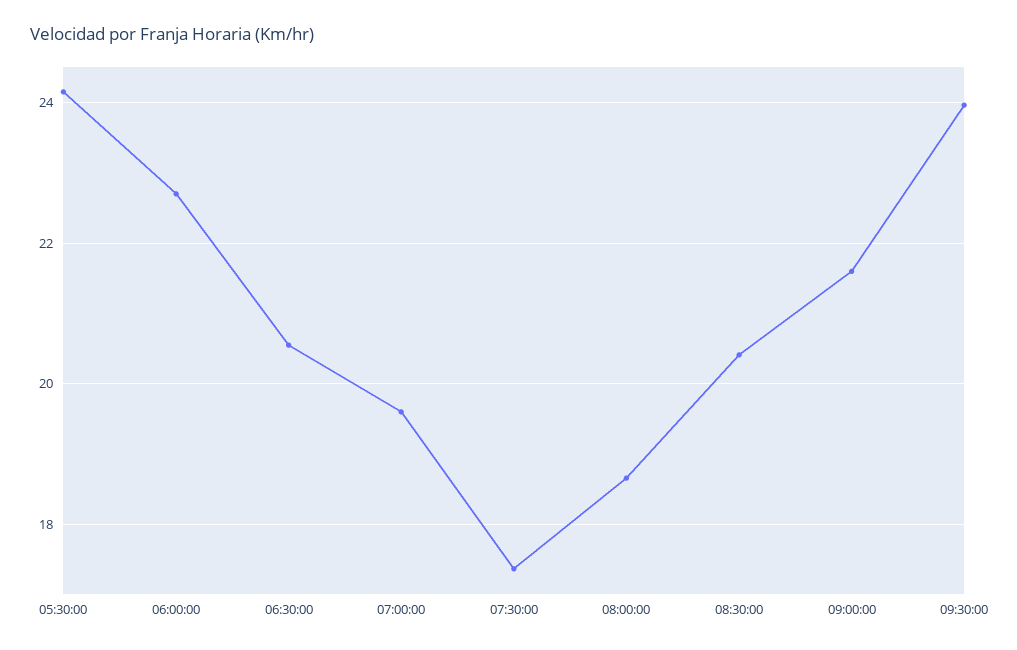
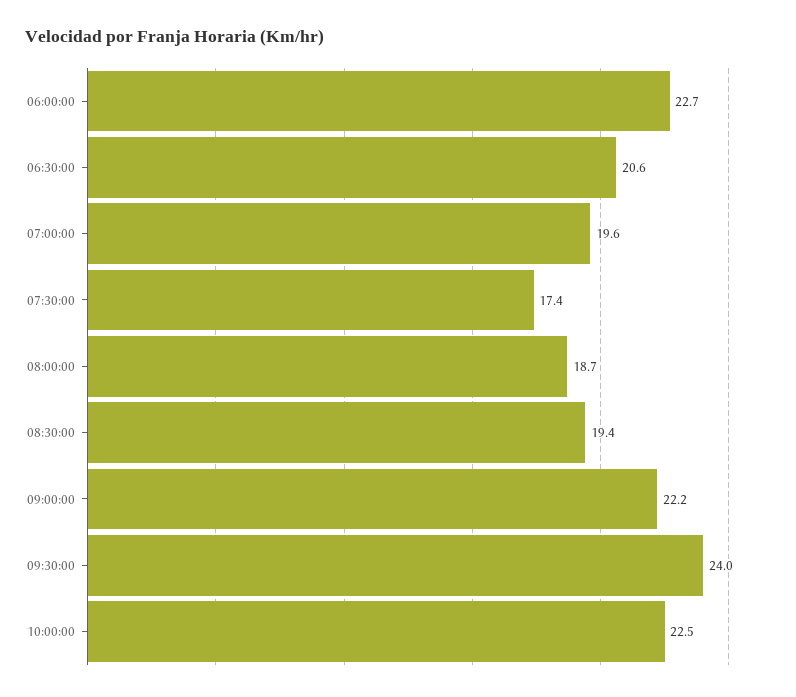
05:30:00: 24.2 -> none
08:30:00: 20.4 -> 19.4
09:00:00: 21.6 -> 22.2
10:00:00: none -> 22.5

